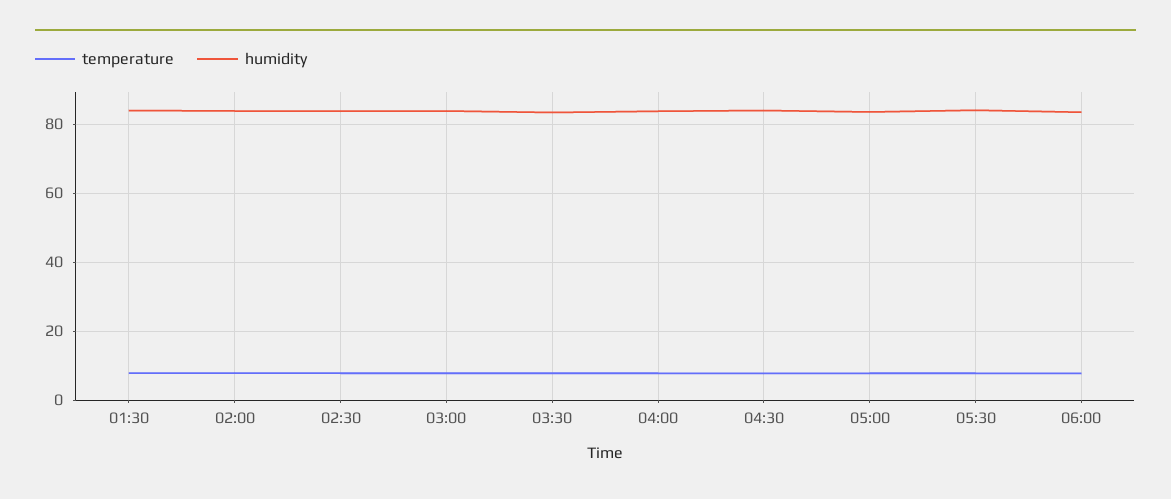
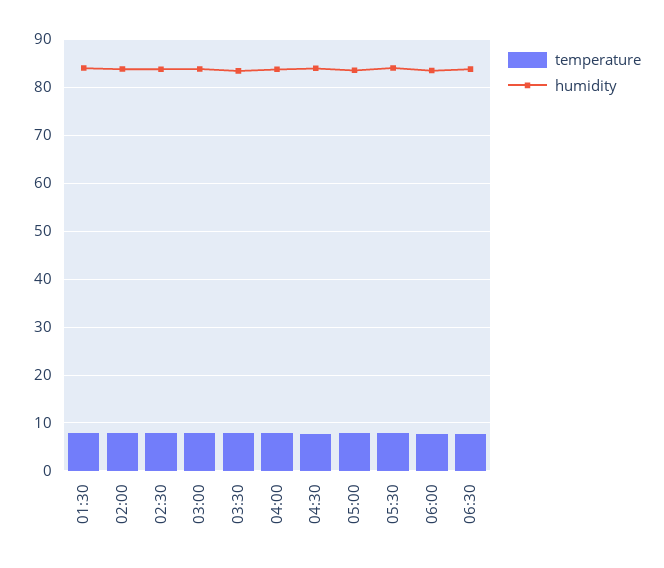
temperature, 06:30: none -> 8
humidity, 06:30: none -> 84

